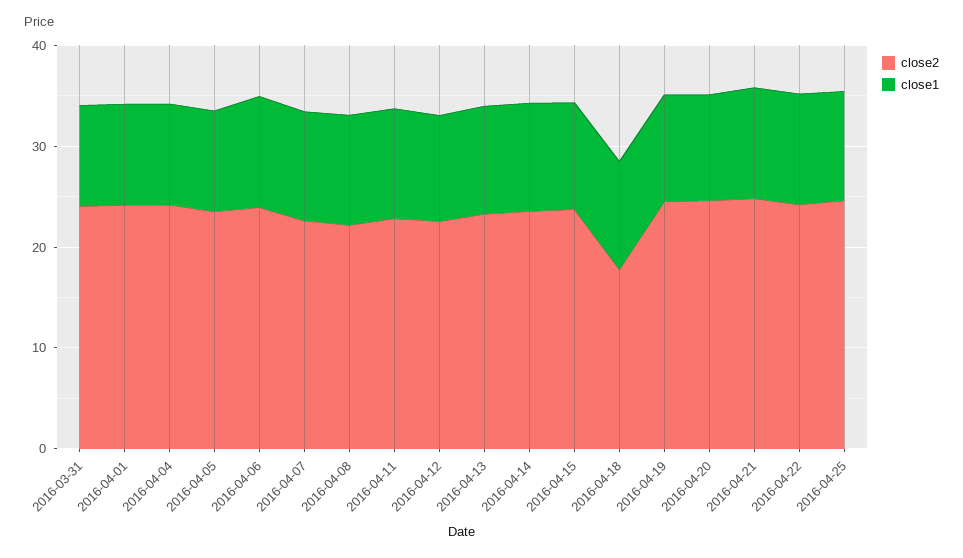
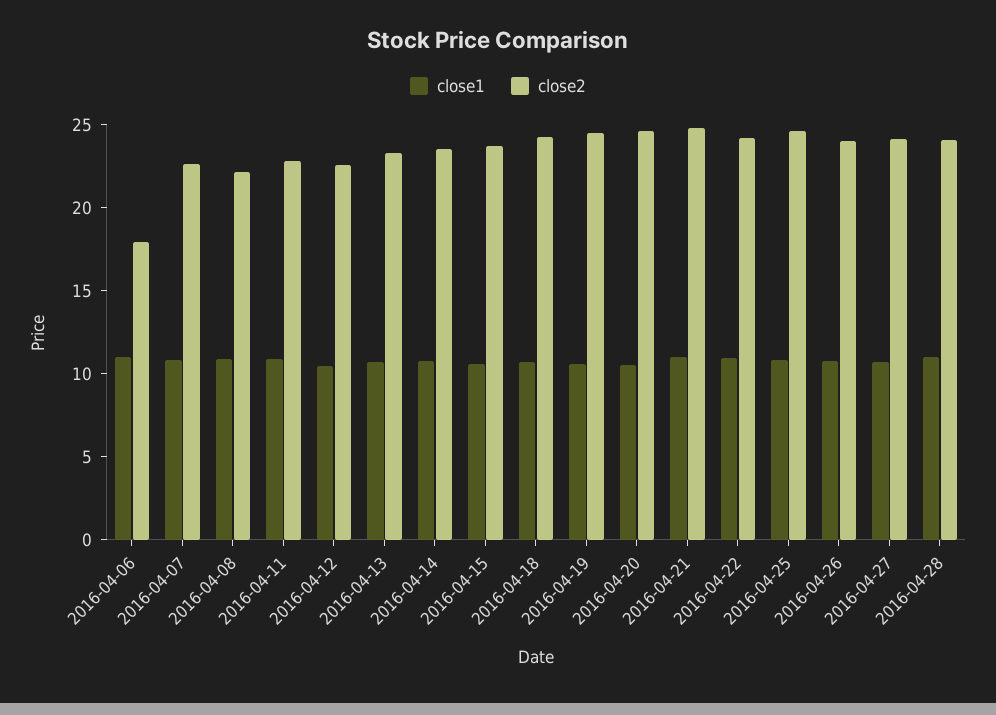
close2, 2016-03-31: 24 -> none
close1, 2016-03-31: 10 -> none
close2, 2016-04-01: 24 -> none
close1, 2016-04-01: 10 -> none
close2, 2016-04-04: 24 -> none
close1, 2016-04-04: 10 -> none
close2, 2016-04-05: 24 -> none
close1, 2016-04-05: 10 -> none
close2, 2016-04-06: 24 -> 18
close2, 2016-04-18: 18 -> 24
close1, 2016-04-26: none -> 11
close2, 2016-04-26: none -> 24
close1, 2016-04-27: none -> 11
close2, 2016-04-27: none -> 24
close1, 2016-04-28: none -> 11
close2, 2016-04-28: none -> 24

